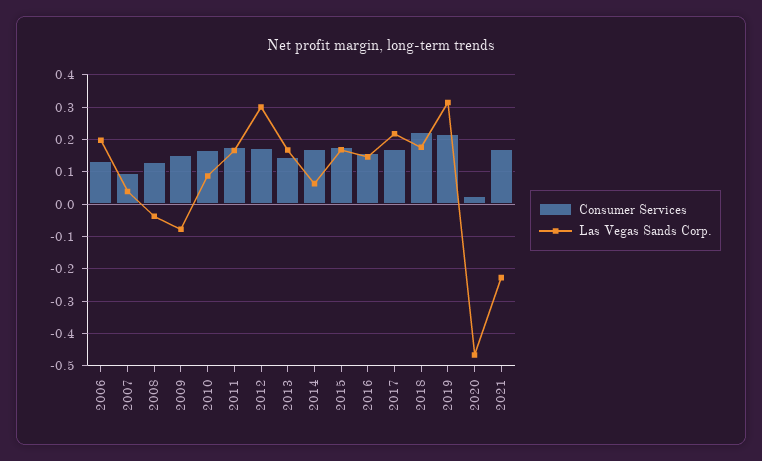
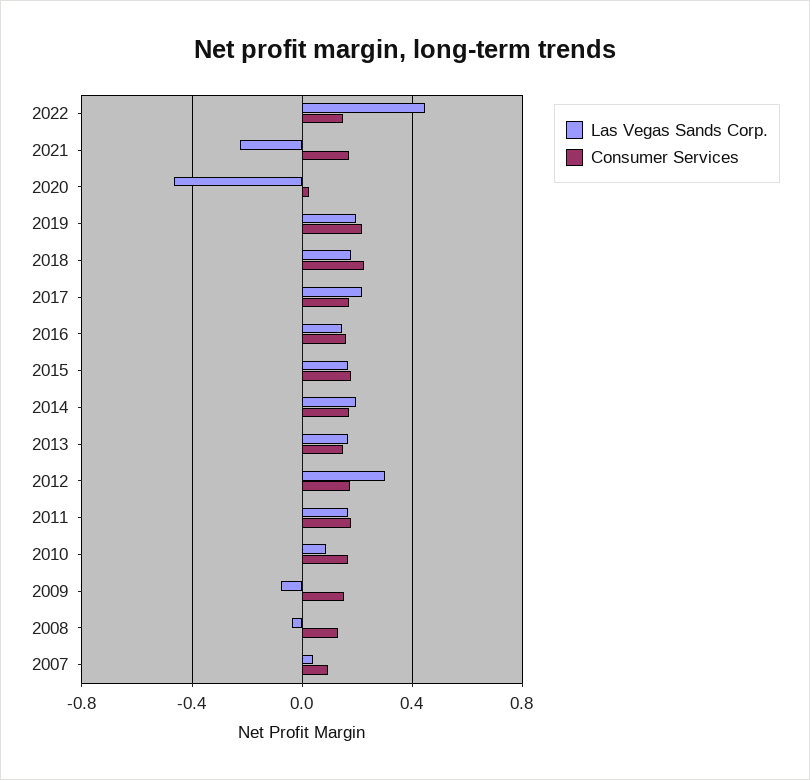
Consumer Services, 2006: 0.14 -> none
Las Vegas Sands Corp., 2006: 0.2 -> none
Las Vegas Sands Corp., 2014: 0.06 -> 0.2
Las Vegas Sands Corp., 2019: 0.32 -> 0.2
Las Vegas Sands Corp., 2022: none -> 0.45
Consumer Services, 2022: none -> 0.15

